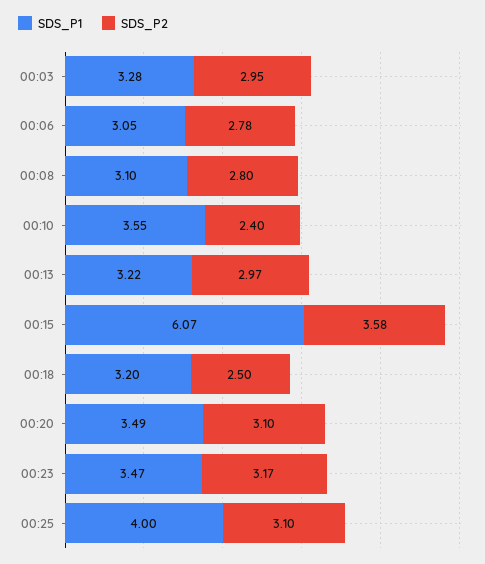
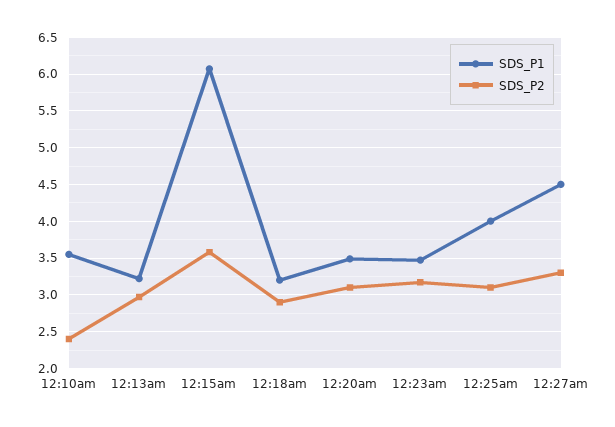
SDS_P1, 00:03: 3.28 -> none
SDS_P2, 00:03: 2.95 -> none
SDS_P1, 00:06: 3.05 -> none
SDS_P2, 00:06: 2.78 -> none
SDS_P1, 00:08: 3.1 -> none
SDS_P2, 00:08: 2.8 -> none
SDS_P2, 00:18: 2.5 -> 2.9
SDS_P1, 12:27am: none -> 4.5
SDS_P2, 12:27am: none -> 3.3

